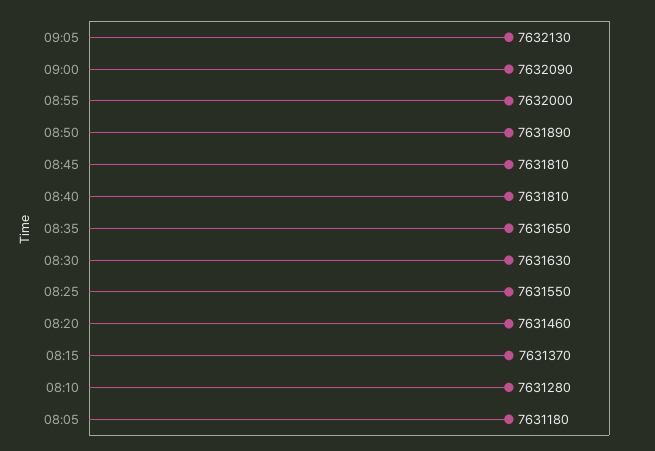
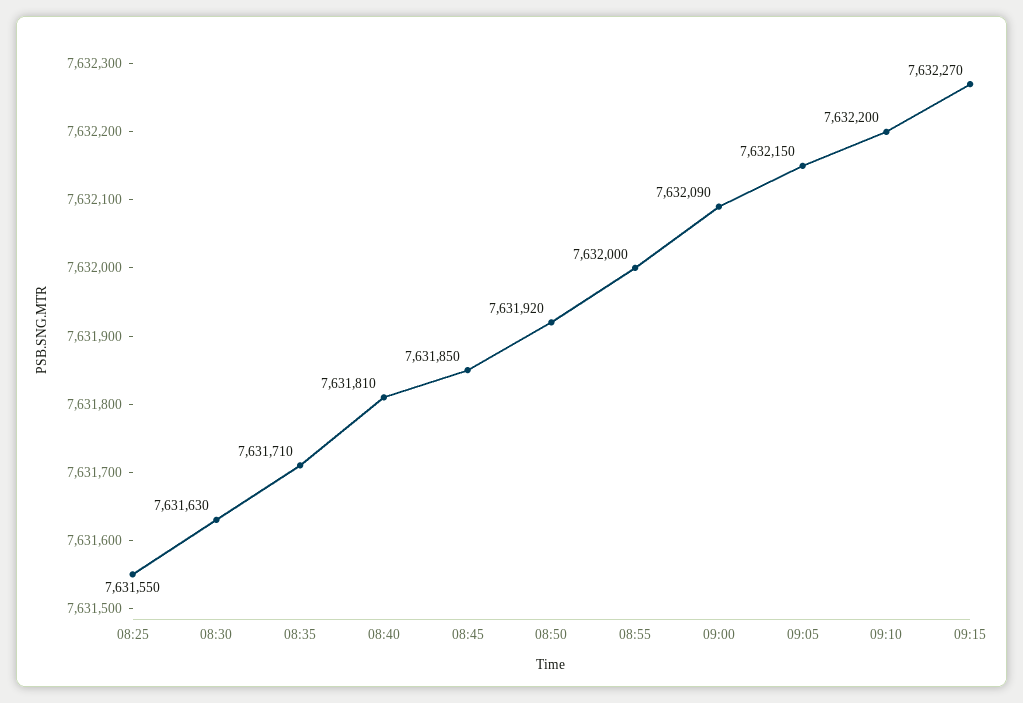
09:05: 7632130 -> 7632150
08:50: 7631890 -> 7631920
08:45: 7631810 -> 7631850
08:35: 7631650 -> 7631710
08:20: 7631460 -> none
08:15: 7631370 -> none
08:10: 7631280 -> none
08:05: 7631180 -> none
09:10: none -> 7632200
09:15: none -> 7632270

